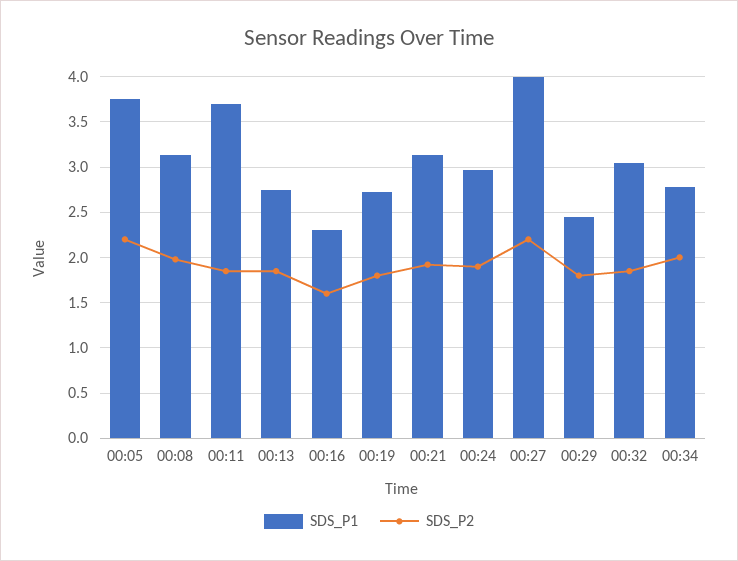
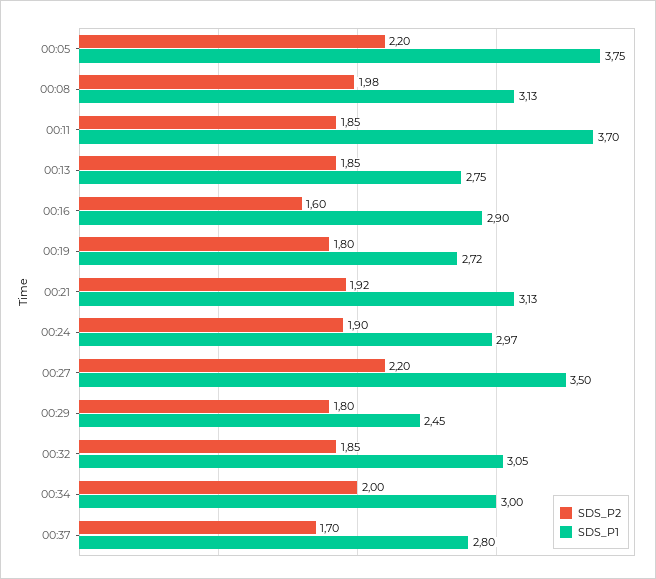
SDS_P1, 00:16: 2.3 -> 2.9
SDS_P1, 00:27: 4 -> 3.5
SDS_P1, 00:34: 2.8 -> 3
SDS_P2, 00:37: none -> 1.7
SDS_P1, 00:37: none -> 2.8

